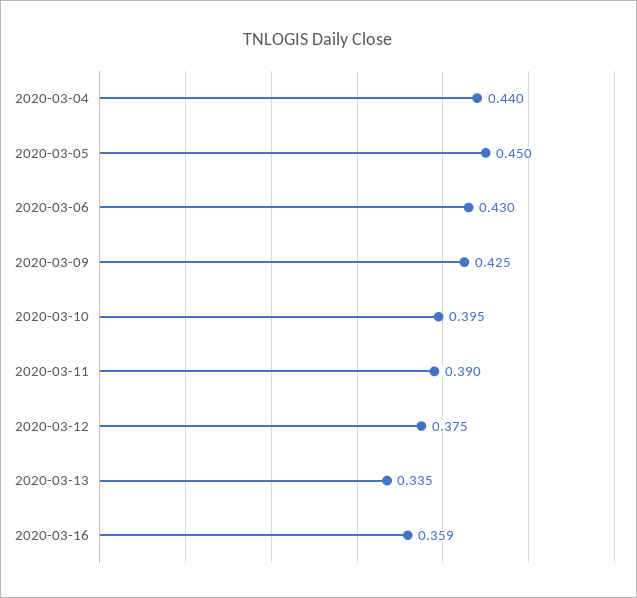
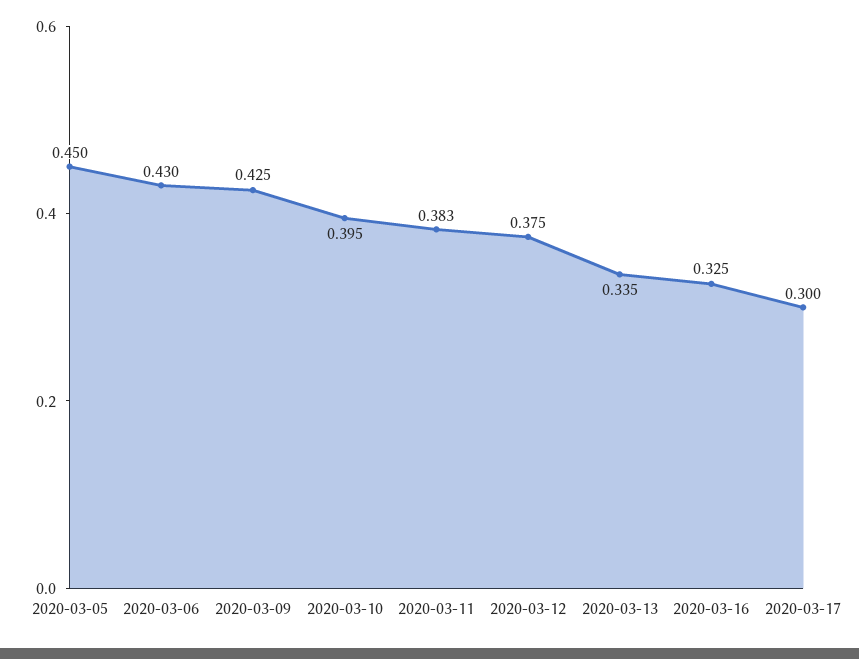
2020-03-04: 0.44 -> none
2020-03-11: 0.39 -> 0.383
2020-03-16: 0.359 -> 0.325
2020-03-17: none -> 0.3

